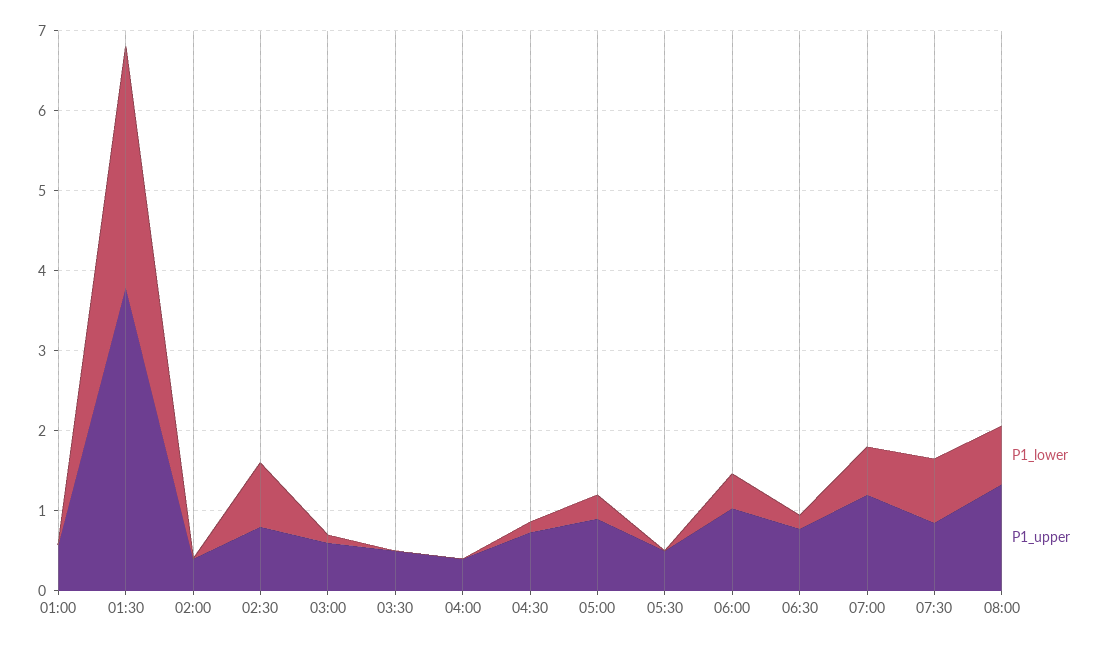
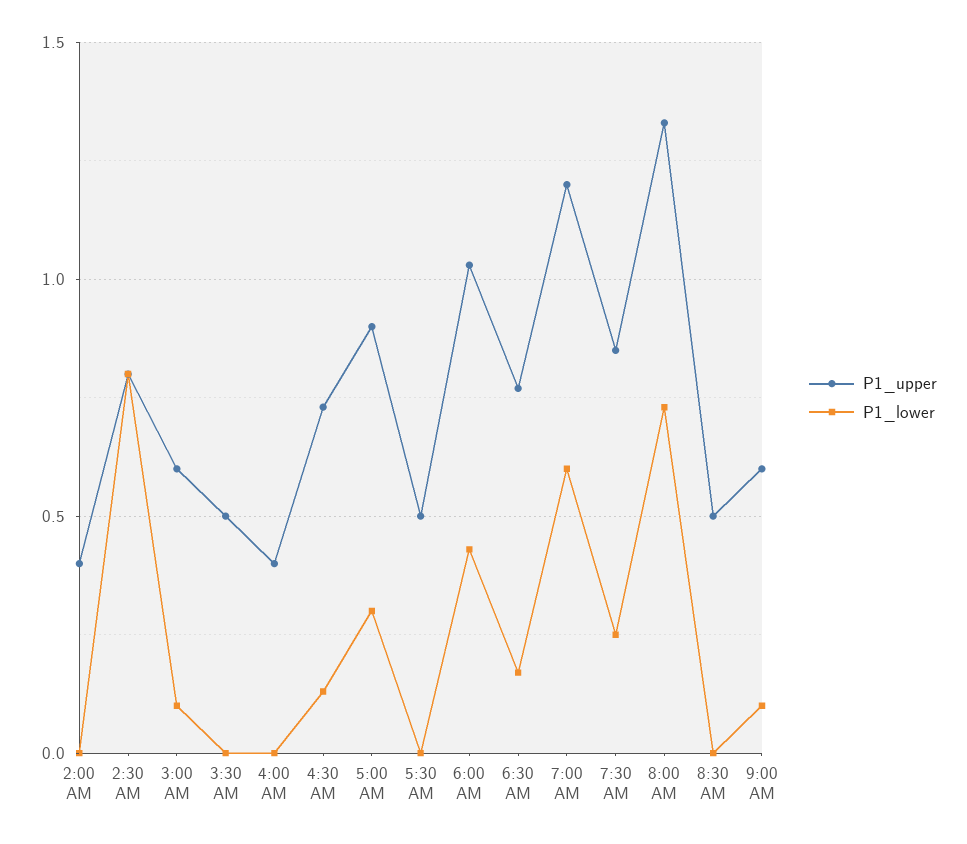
P1_lower, 01:00: 0 -> none
P1_upper, 01:00: 0.6 -> none
P1_lower, 01:30: 3 -> none
P1_upper, 01:30: 3.8 -> none
P1_lower, 07:30: 0.8 -> 0.25
P1_upper, 8:30 AM: none -> 0.5
P1_lower, 8:30 AM: none -> 0
P1_upper, 9:00 AM: none -> 0.6
P1_lower, 9:00 AM: none -> 0.1

